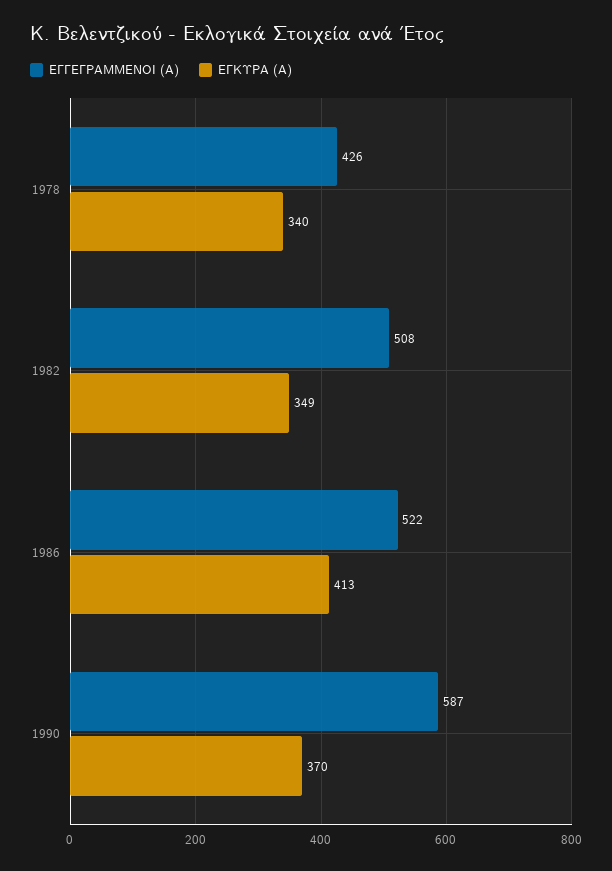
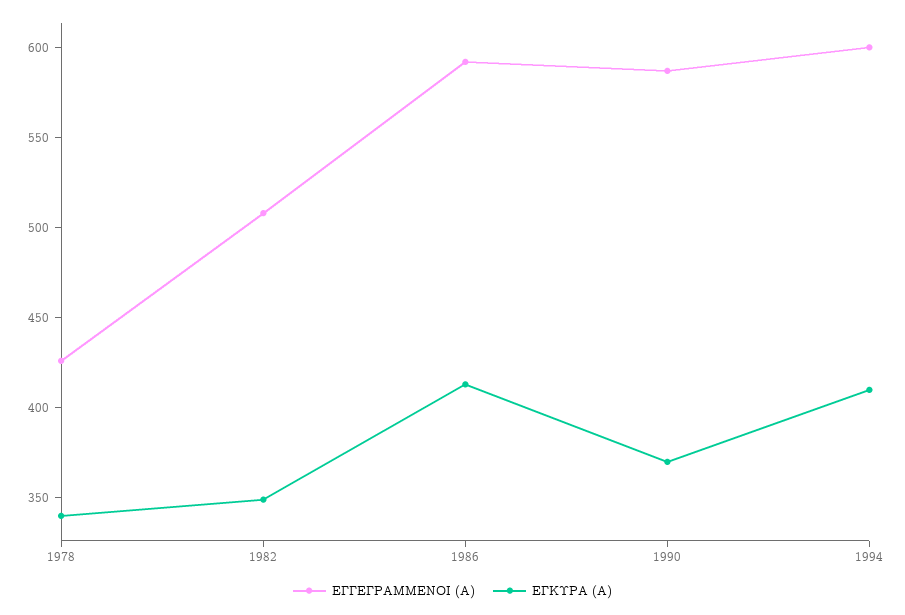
ΕΓΓΕΓΡΑΜΜΕΝΟΙ (Α), 1986: 522 -> 590
ΕΓΓΕΓΡΑΜΜΕΝΟΙ (Α), 1994: none -> 600
ΕΓΚΥΡΑ (Α), 1994: none -> 410

